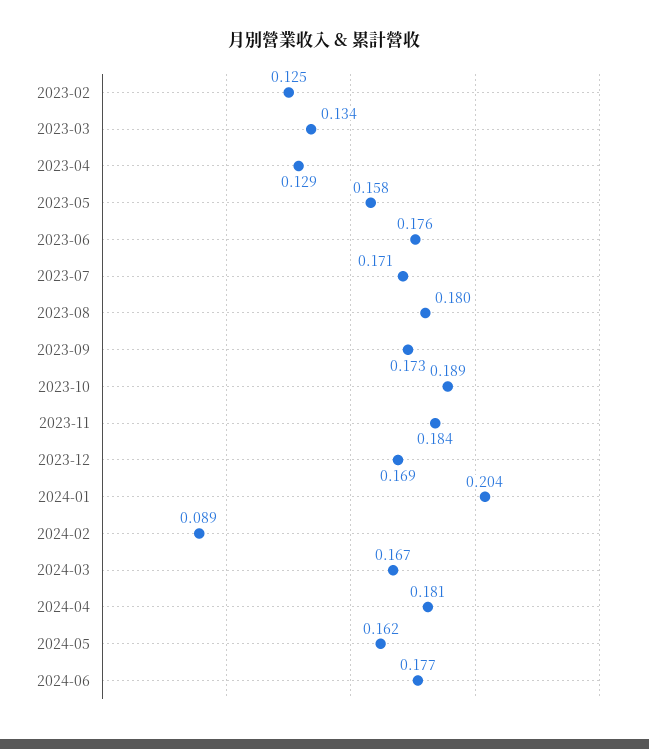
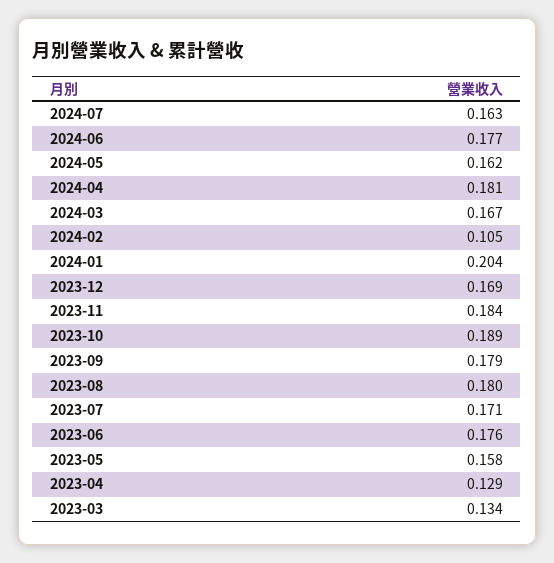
2023-02: 0.125 -> none
2023-09: 0.173 -> 0.179
2024-02: 0.089 -> 0.105
2024-07: none -> 0.163

